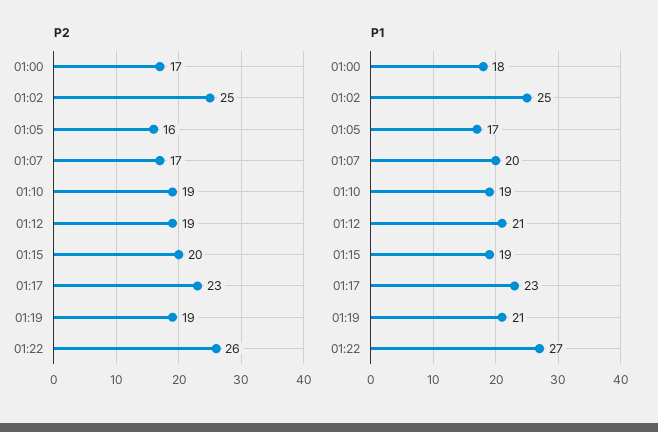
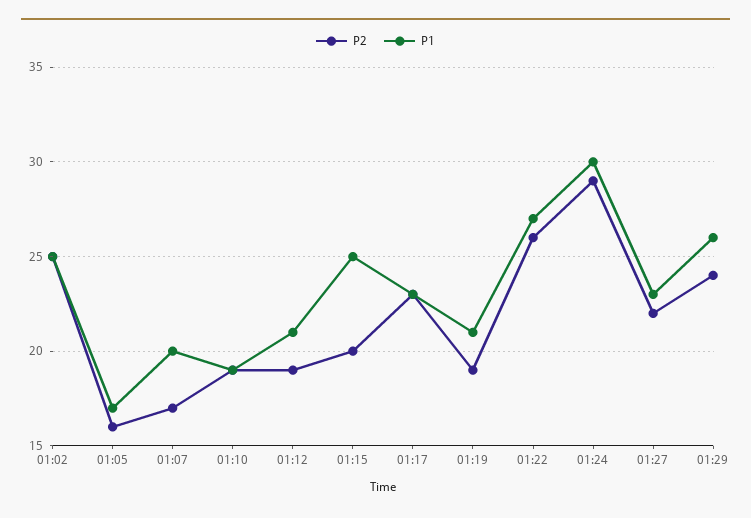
P2, 01:00: 17 -> none
P1, 01:00: 18 -> none
P1, 01:15: 19 -> 25
P2, 01:24: none -> 29
P1, 01:24: none -> 30
P2, 01:27: none -> 22
P1, 01:27: none -> 23
P2, 01:29: none -> 24
P1, 01:29: none -> 26

